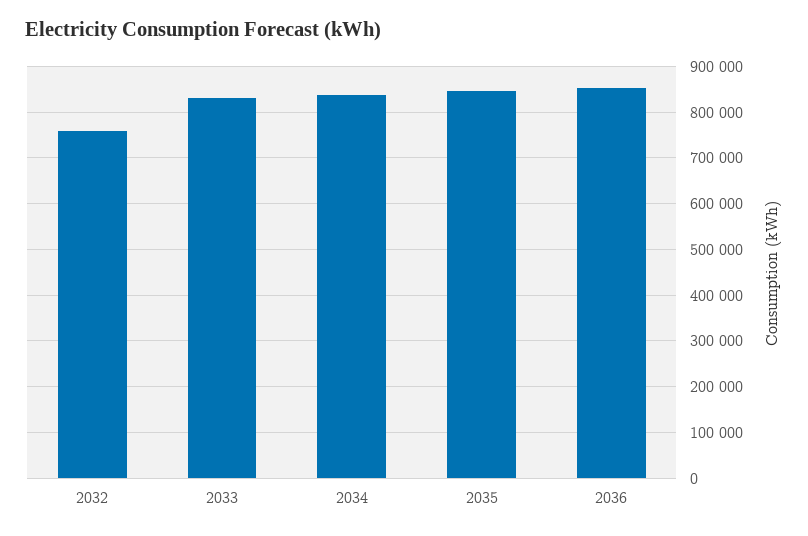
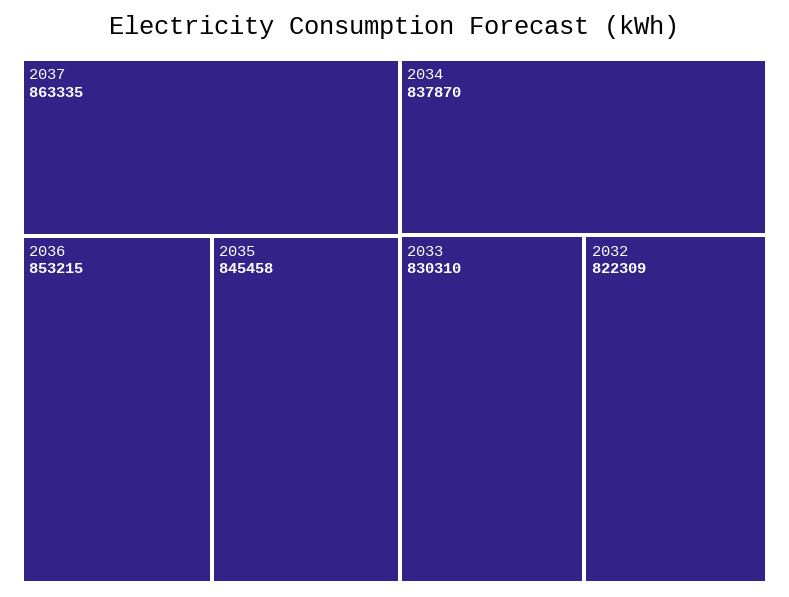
2032: 760000 -> 822309
2037: none -> 863335

